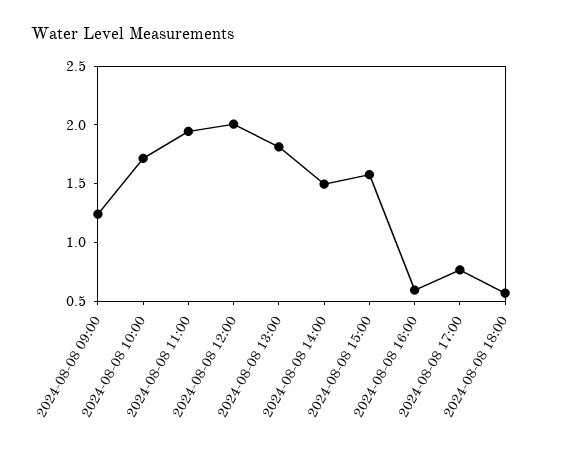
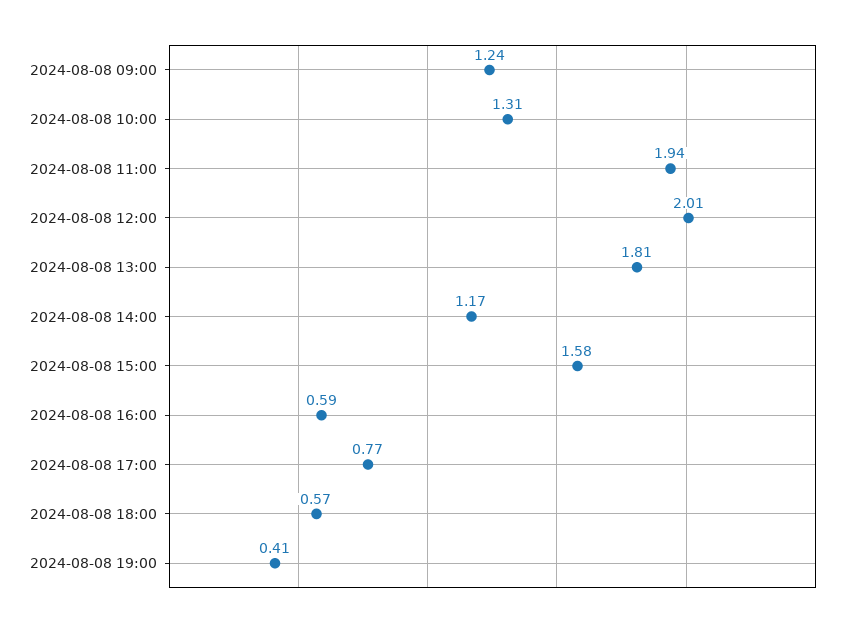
2024-08-08 10:00: 1.7 -> 1.31
2024-08-08 14:00: 1.5 -> 1.17
2024-08-08 19:00: none -> 0.41

